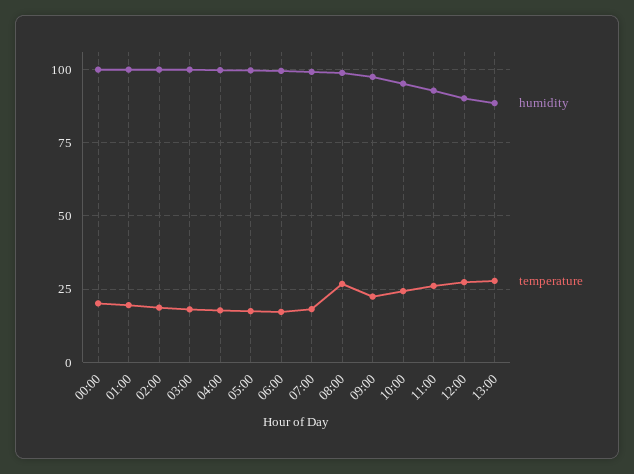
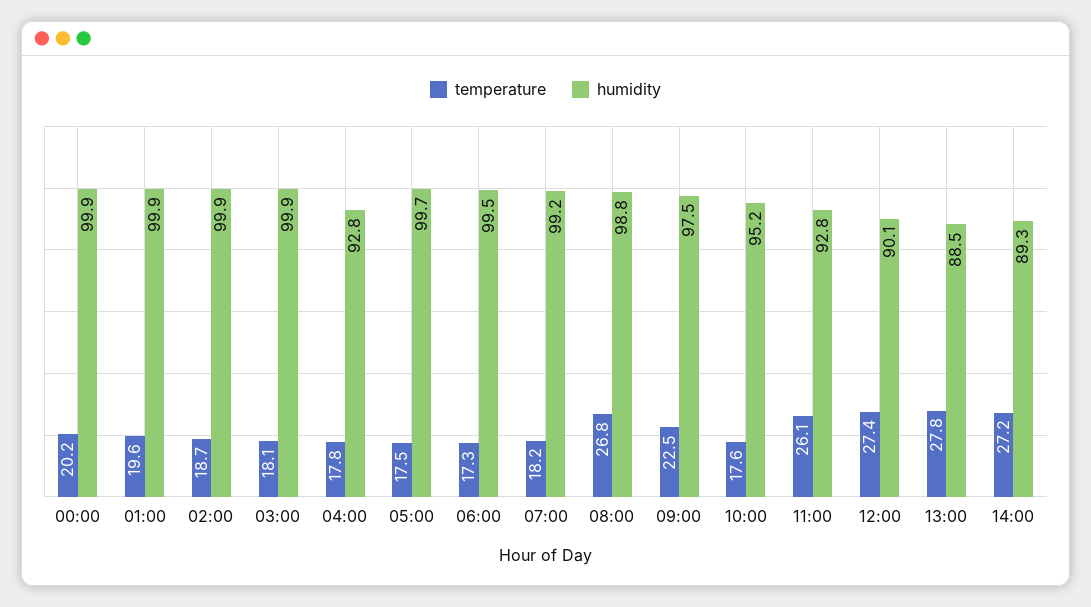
humidity, 04:00: 100 -> 92.8
temperature, 10:00: 25 -> 17.6
temperature, 14:00: none -> 27.2
humidity, 14:00: none -> 89.3

